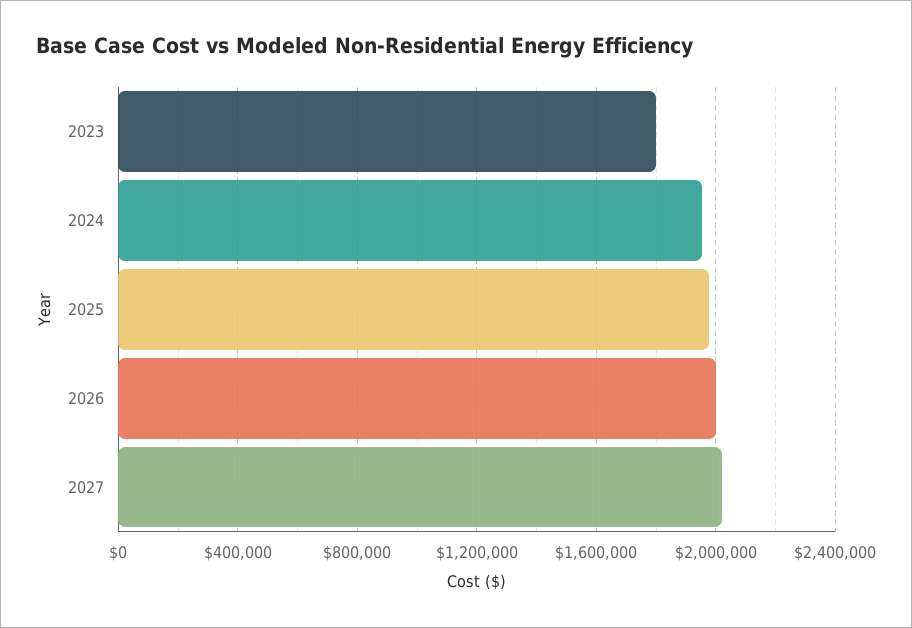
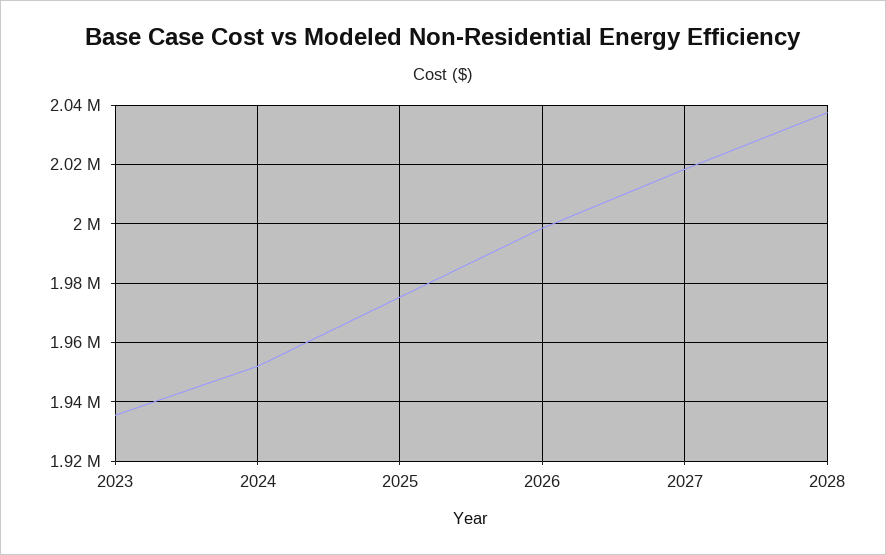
2023: 1800000 -> 1935000
2028: none -> 2037500

